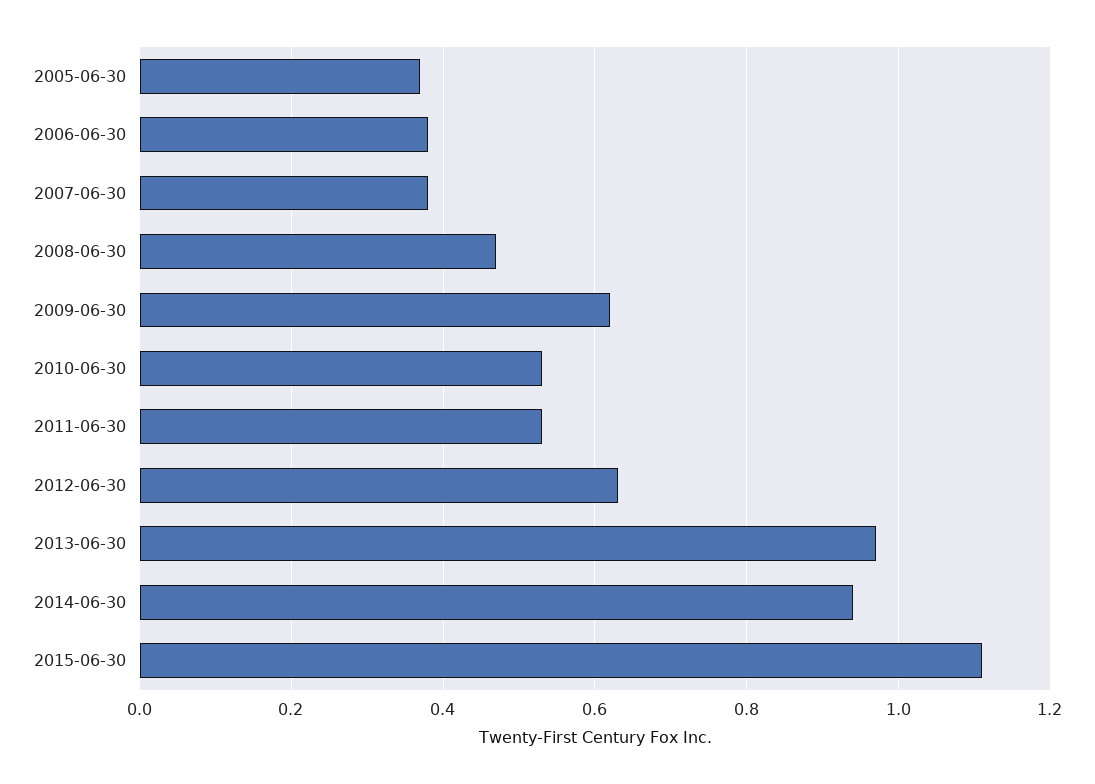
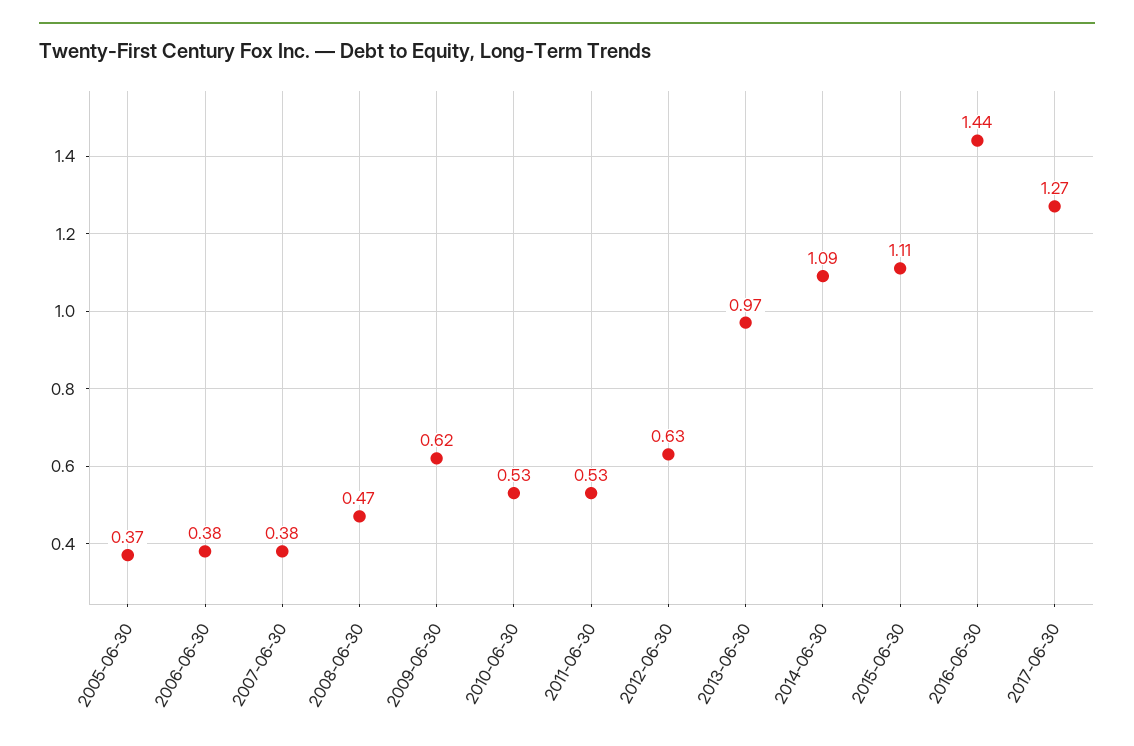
2014-06-30: 0.95 -> 1.09
2016-06-30: none -> 1.44
2017-06-30: none -> 1.27

